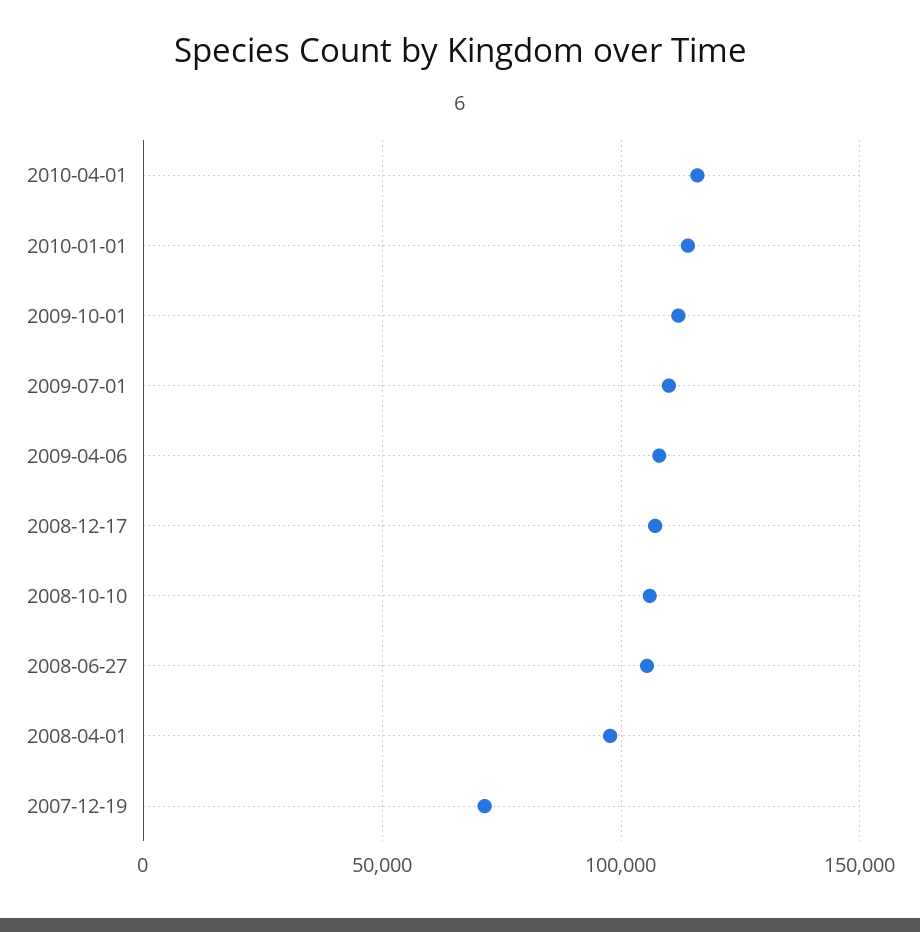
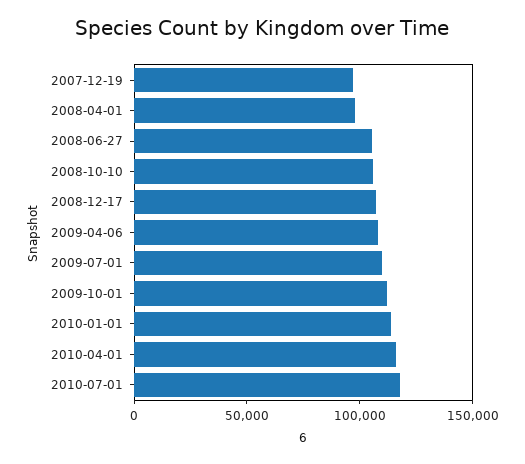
2007-12-19: 70000 -> 100000
2010-07-01: none -> 120000

